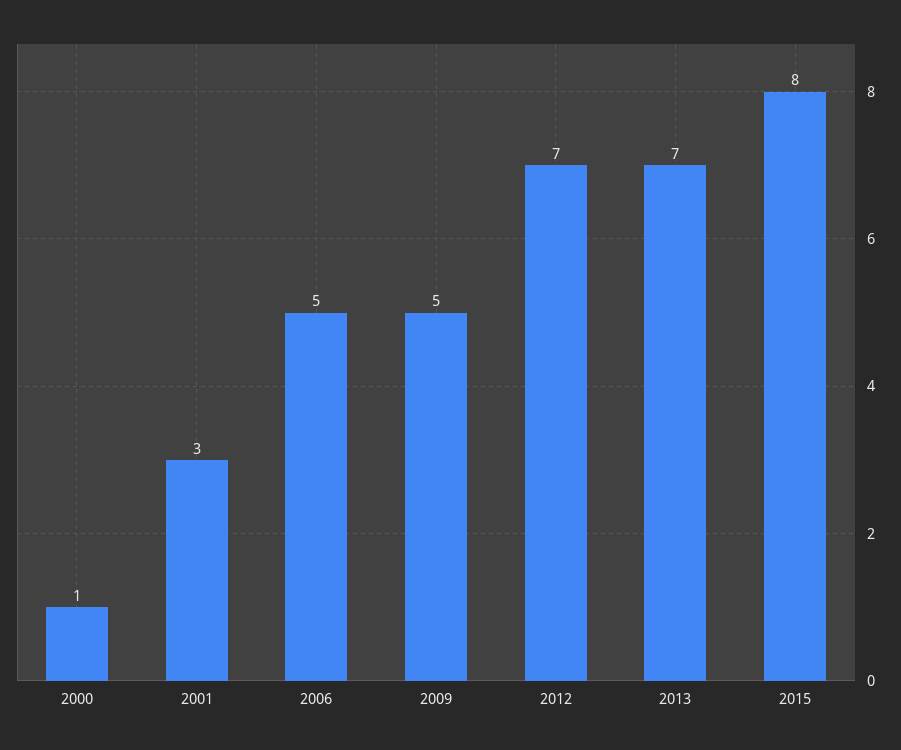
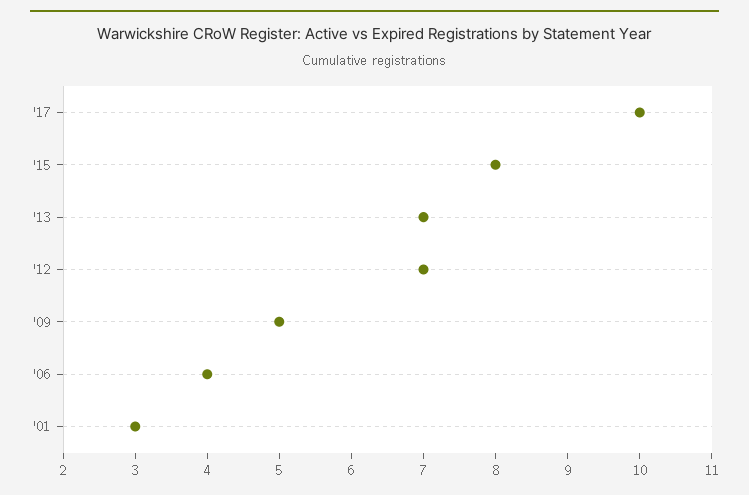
2000: 1 -> none
2006: 5 -> 4
'17: none -> 10

